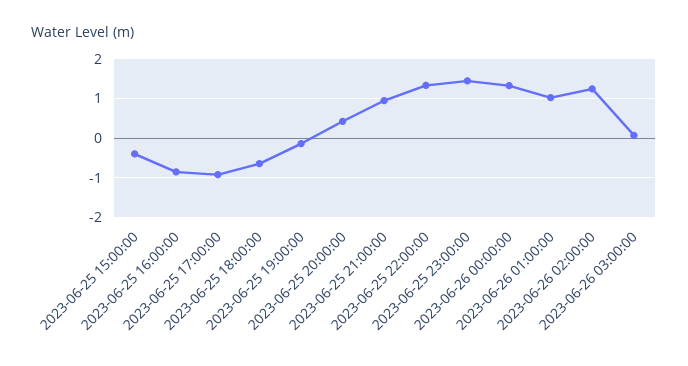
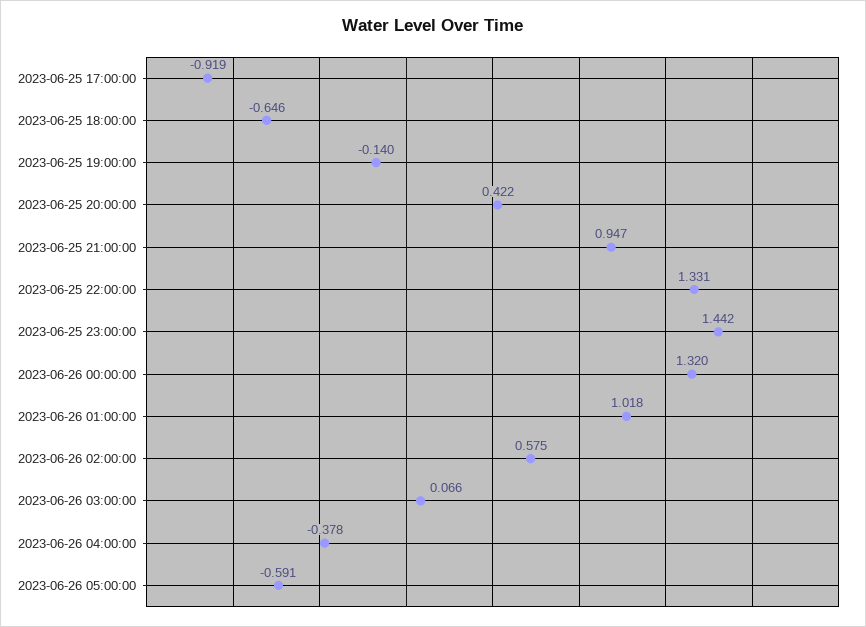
2023-06-25 15:00:00: -0.4 -> none
2023-06-25 16:00:00: -0.8 -> none
2023-06-26 02:00:00: 1.2 -> 0.575
2023-06-26 04:00:00: none -> -0.378
2023-06-26 05:00:00: none -> -0.591

